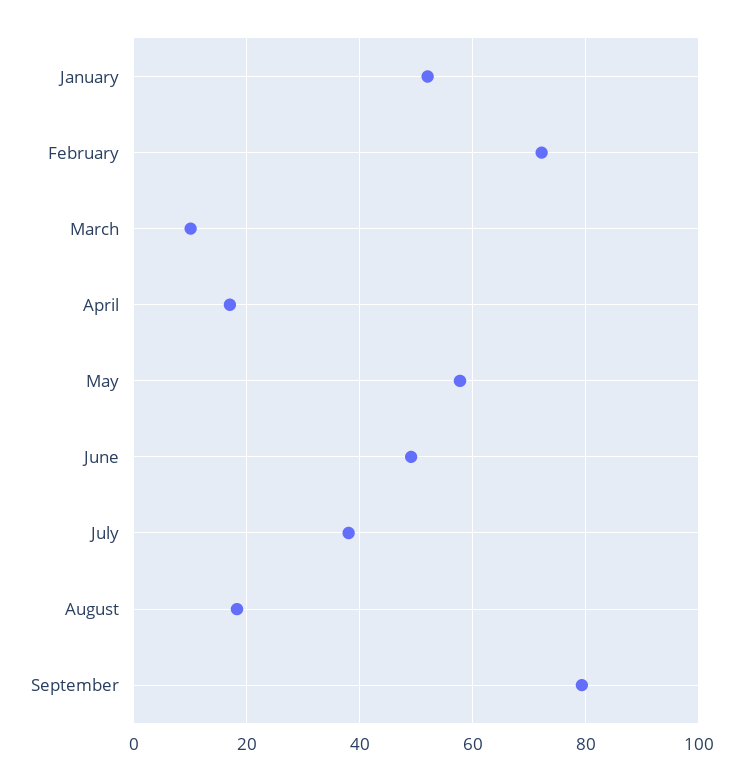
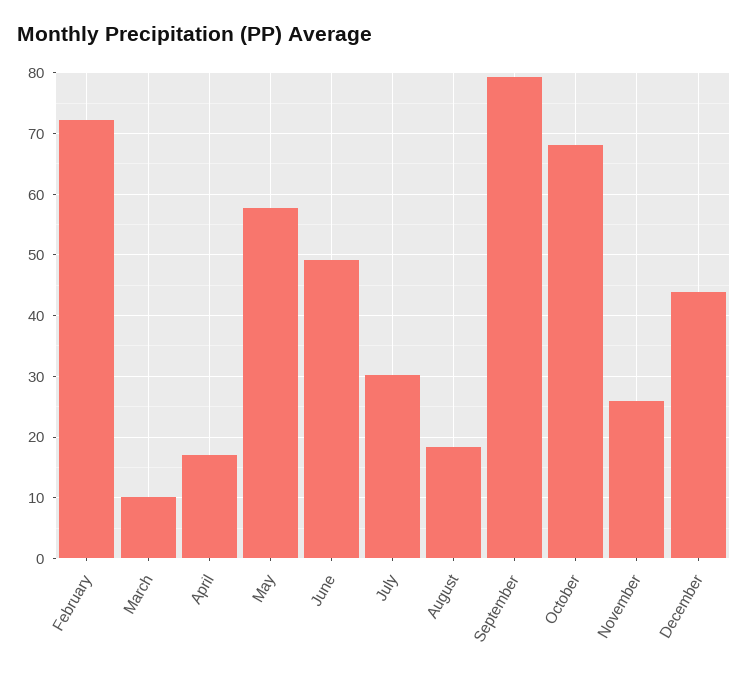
January: 52 -> none
July: 38 -> 30
October: none -> 68
November: none -> 26
December: none -> 44

